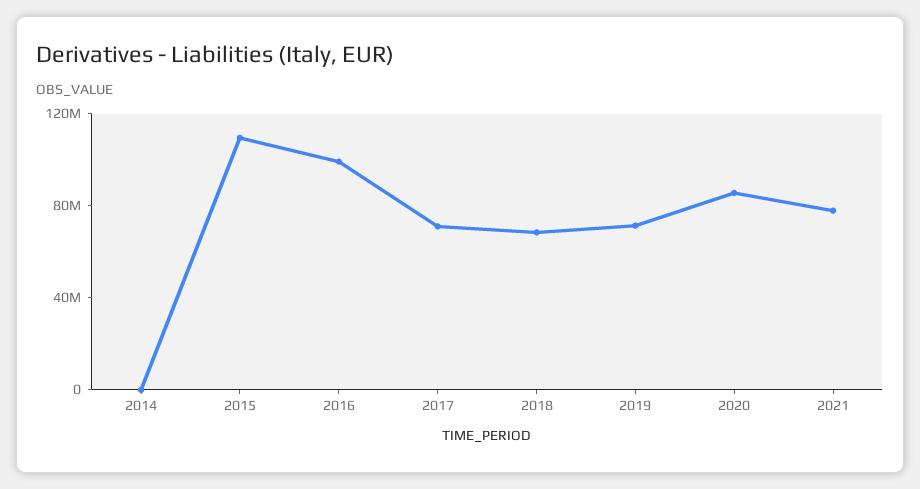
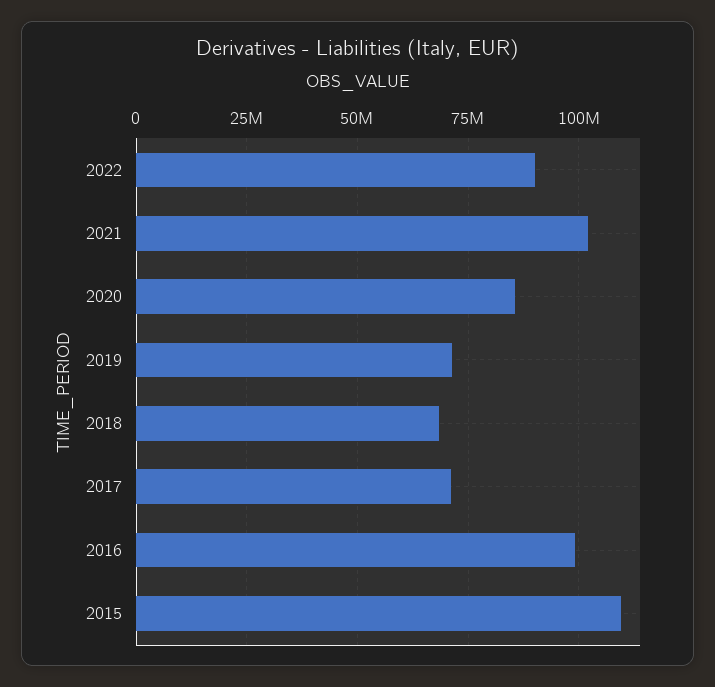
2014: 0 -> none
2021: 80000000 -> 102500000
2022: none -> 90000000

